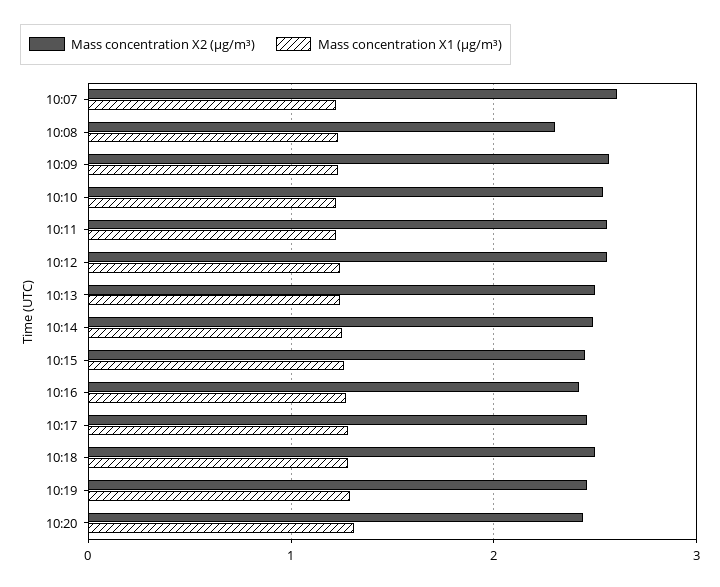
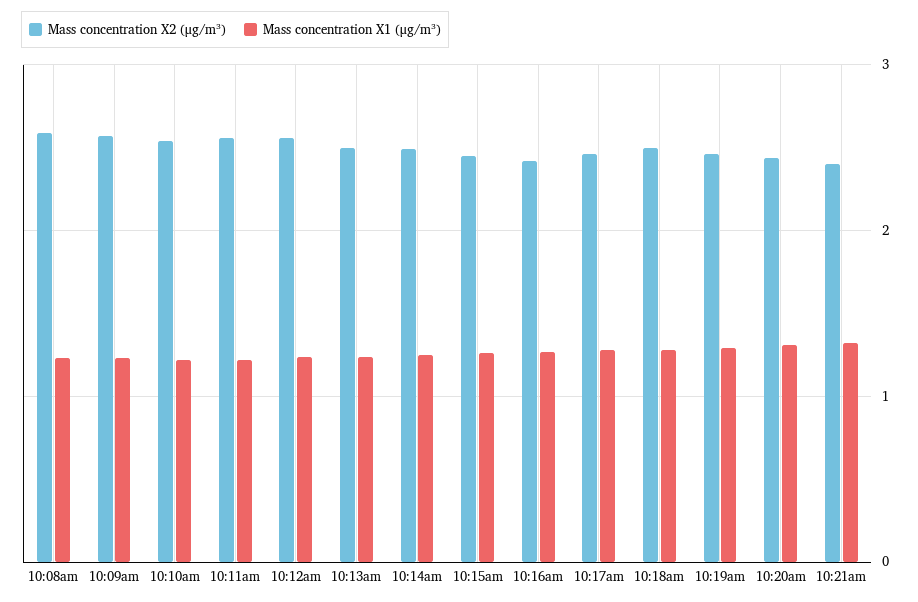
Mass concentration X2 (μg/m³), 10:07: 2.6 -> none
Mass concentration X1 (μg/m³), 10:07: 1.2 -> none
Mass concentration X2 (μg/m³), 10:08: 2.3 -> 2.6
Mass concentration X2 (μg/m³), 10:21am: none -> 2.4
Mass concentration X1 (μg/m³), 10:21am: none -> 1.3

